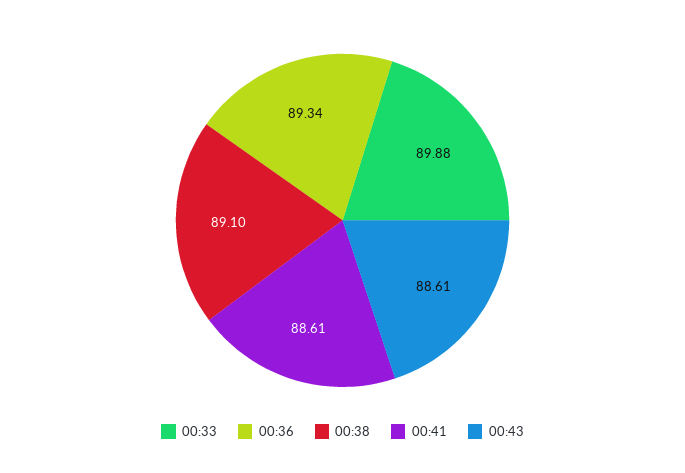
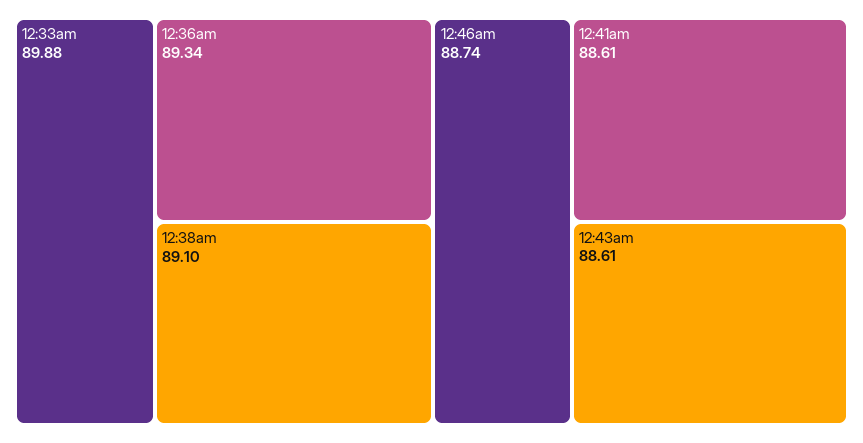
12:46am: none -> 88.74

